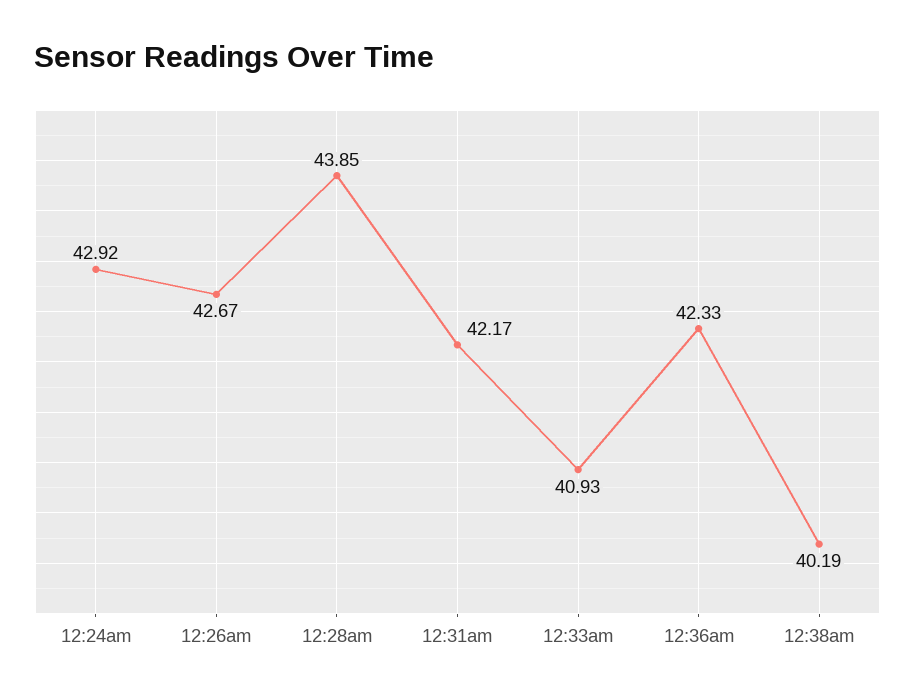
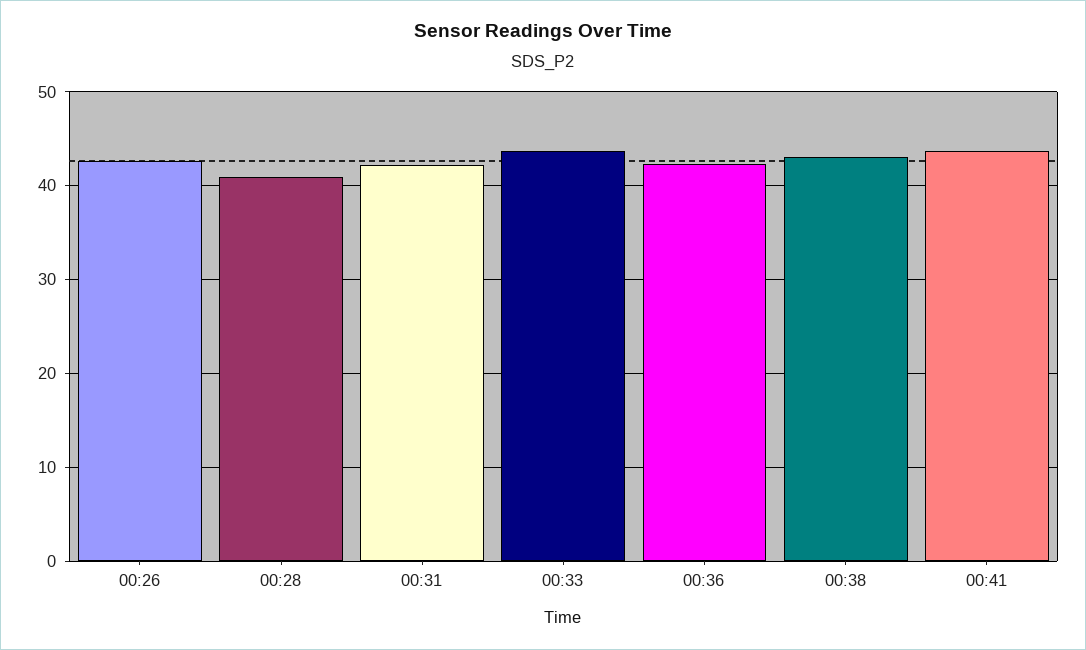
12:24am: 42.92 -> none
12:28am: 43.85 -> 41
12:33am: 40.93 -> 44
12:38am: 40.19 -> 43
00:41: none -> 44

